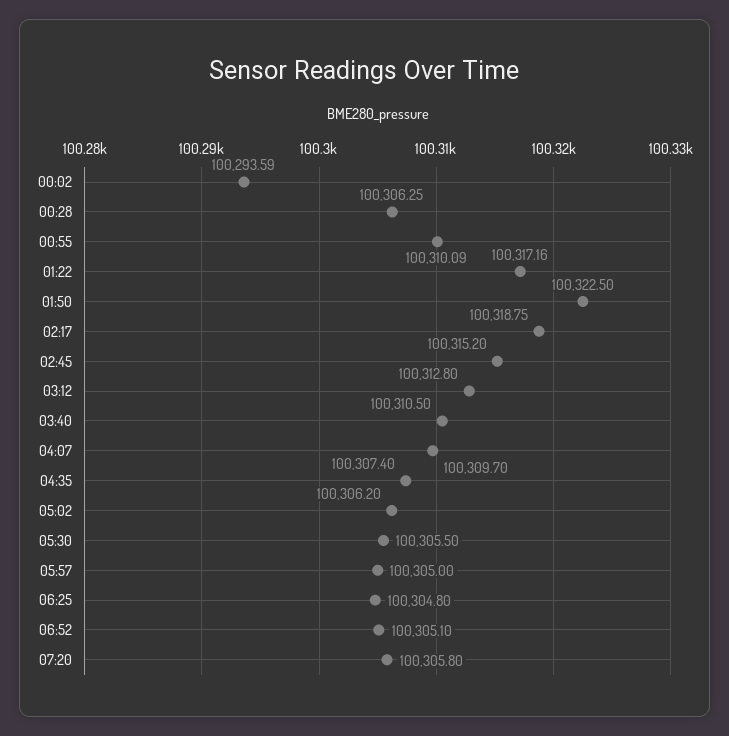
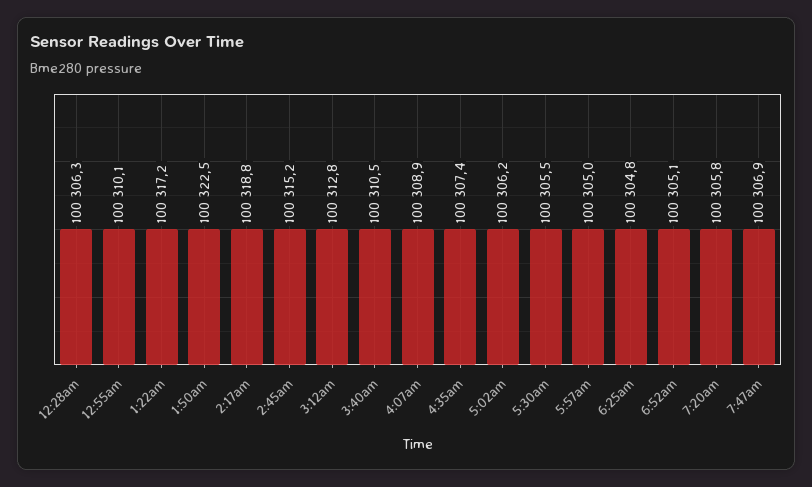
00:02: 100293.59 -> none
04:07: 100309.7 -> 100308.9
7:47am: none -> 100306.9

